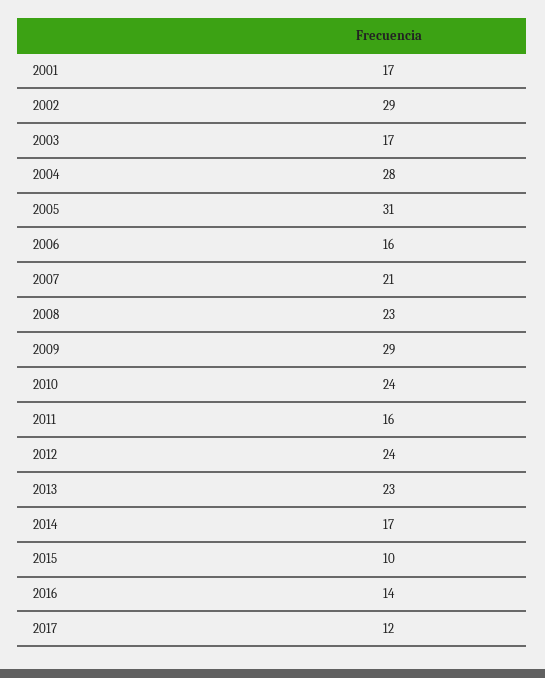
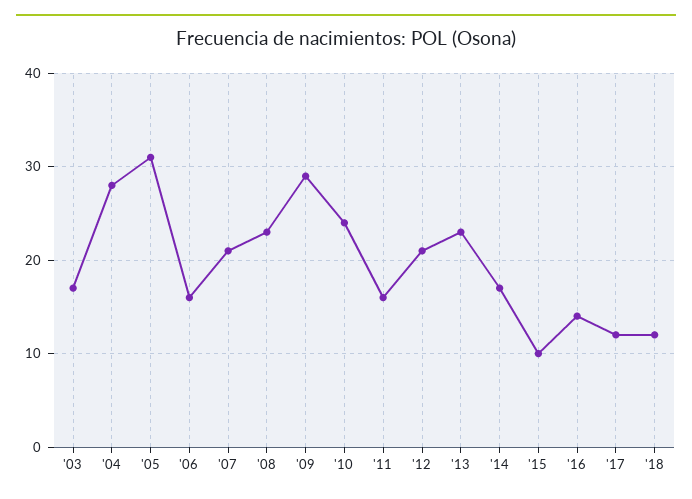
2001: 17 -> none
2002: 29 -> none
2012: 24 -> 21
'18: none -> 12

